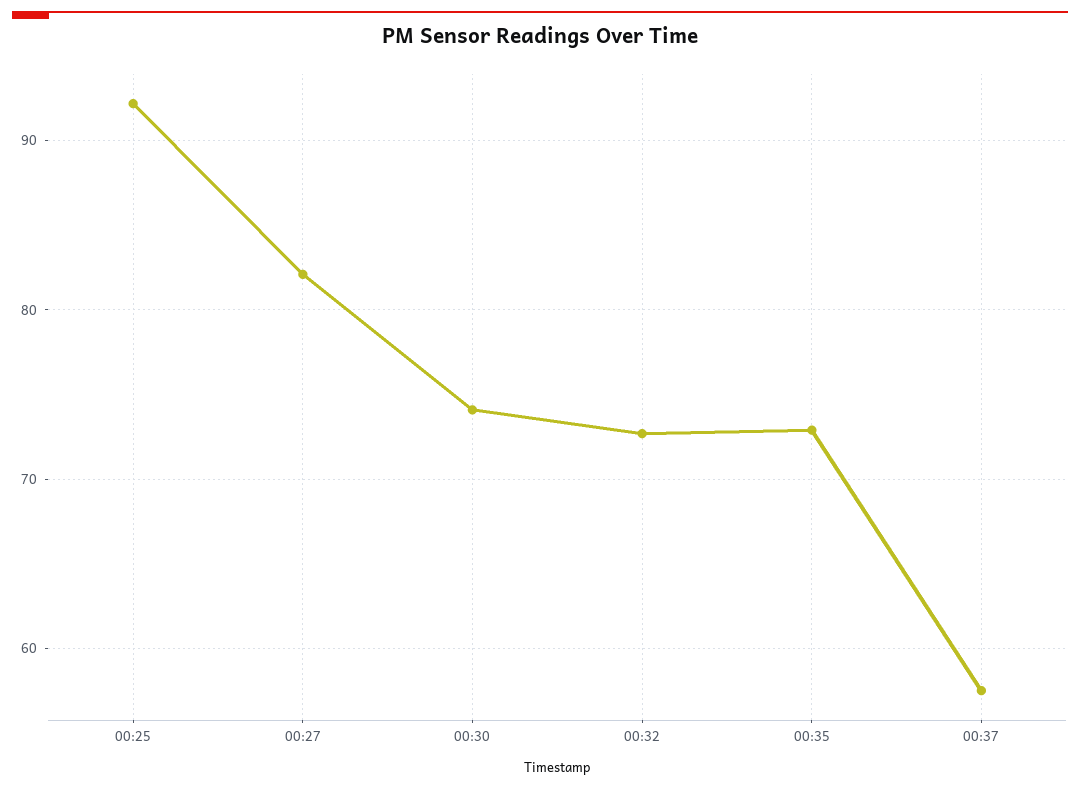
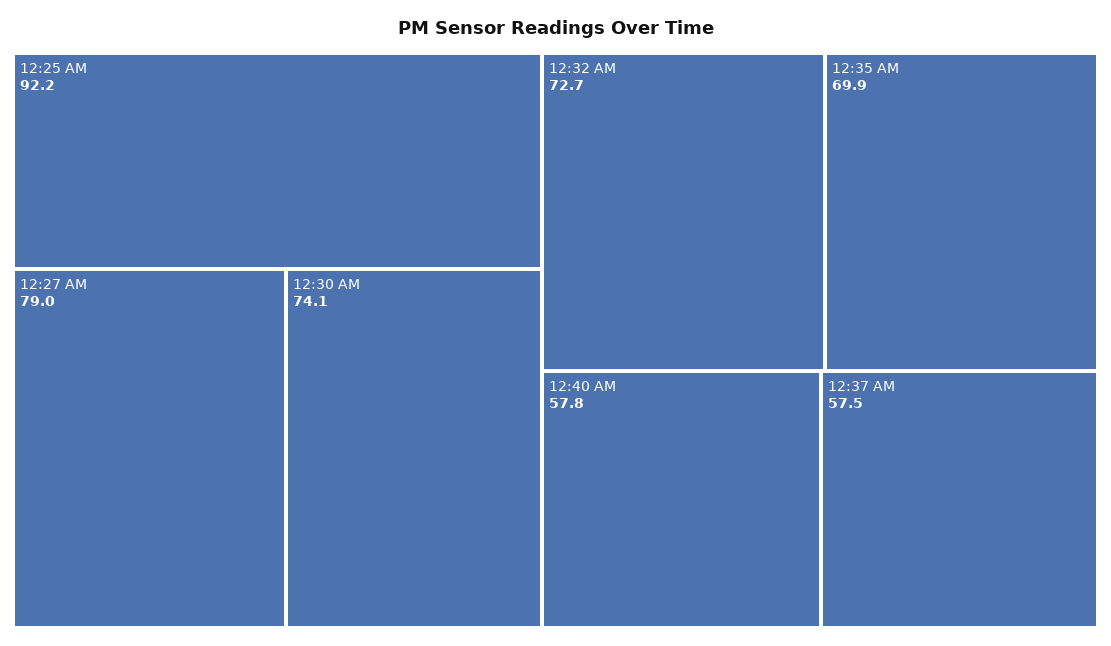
00:27: 82 -> 79
00:35: 73 -> 69.9
12:40 AM: none -> 57.8

